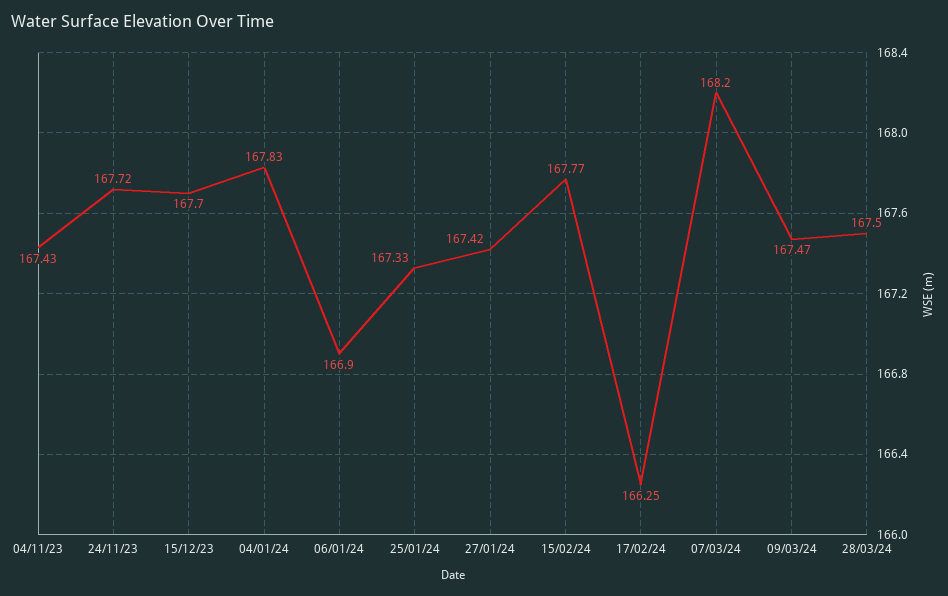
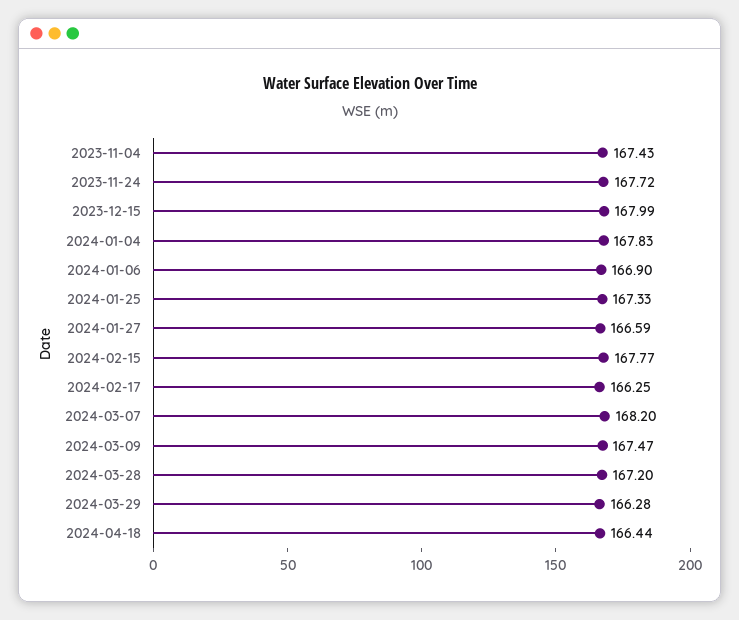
15/12/23: 167.7 -> 167.99
27/01/24: 167.42 -> 166.59
28/03/24: 167.5 -> 167.2
2024-03-29: none -> 166.28
2024-04-18: none -> 166.44

